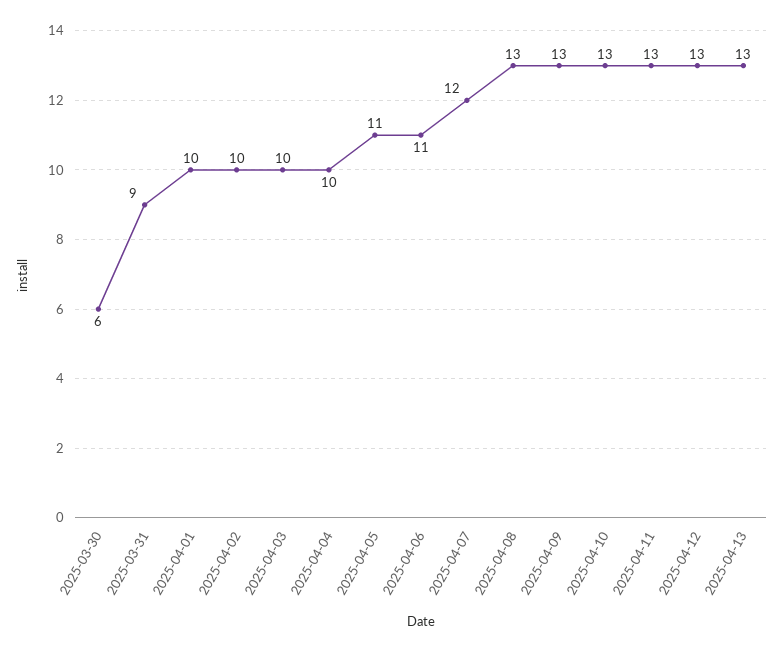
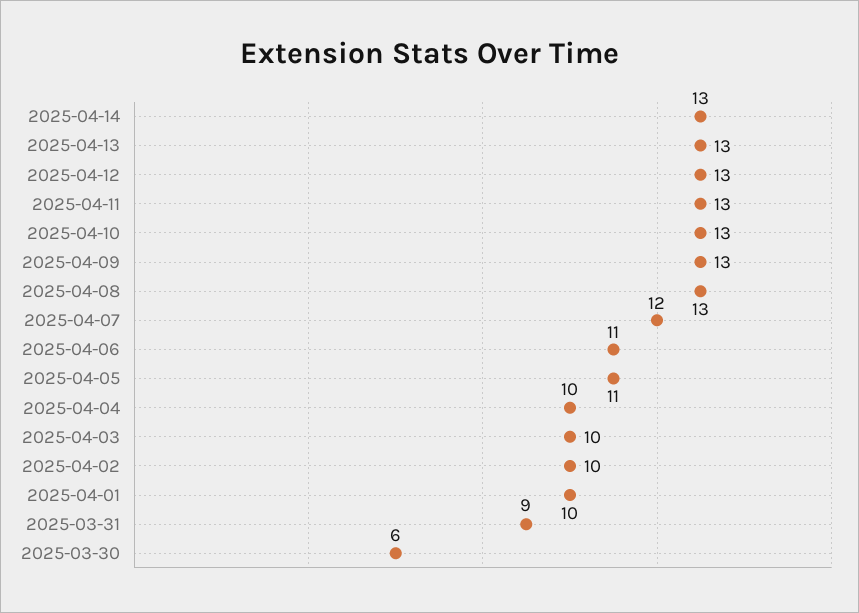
2025-04-14: none -> 13

